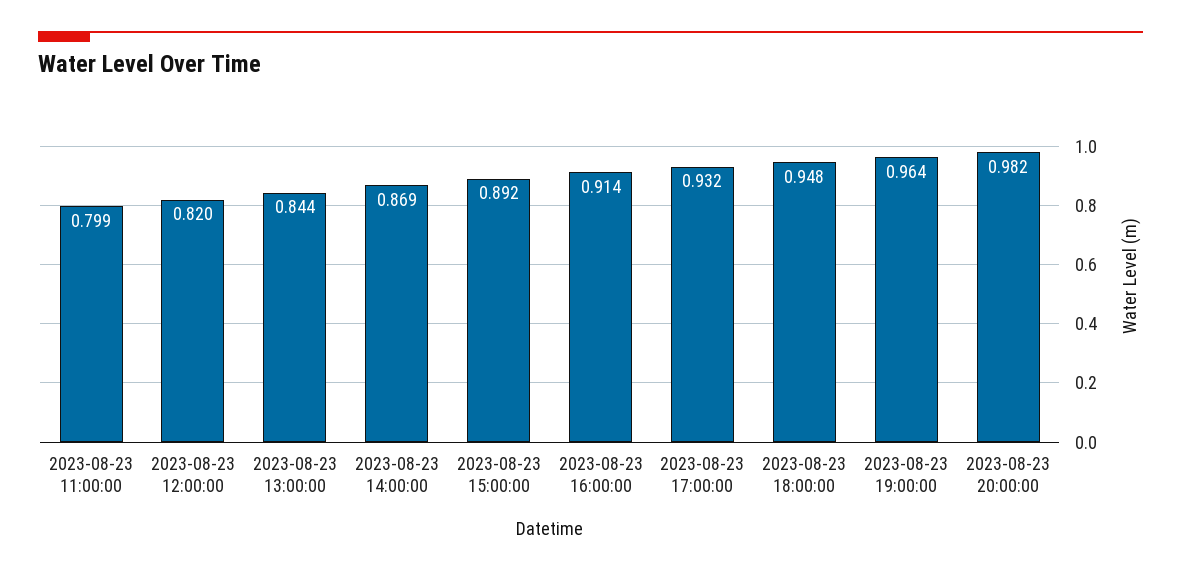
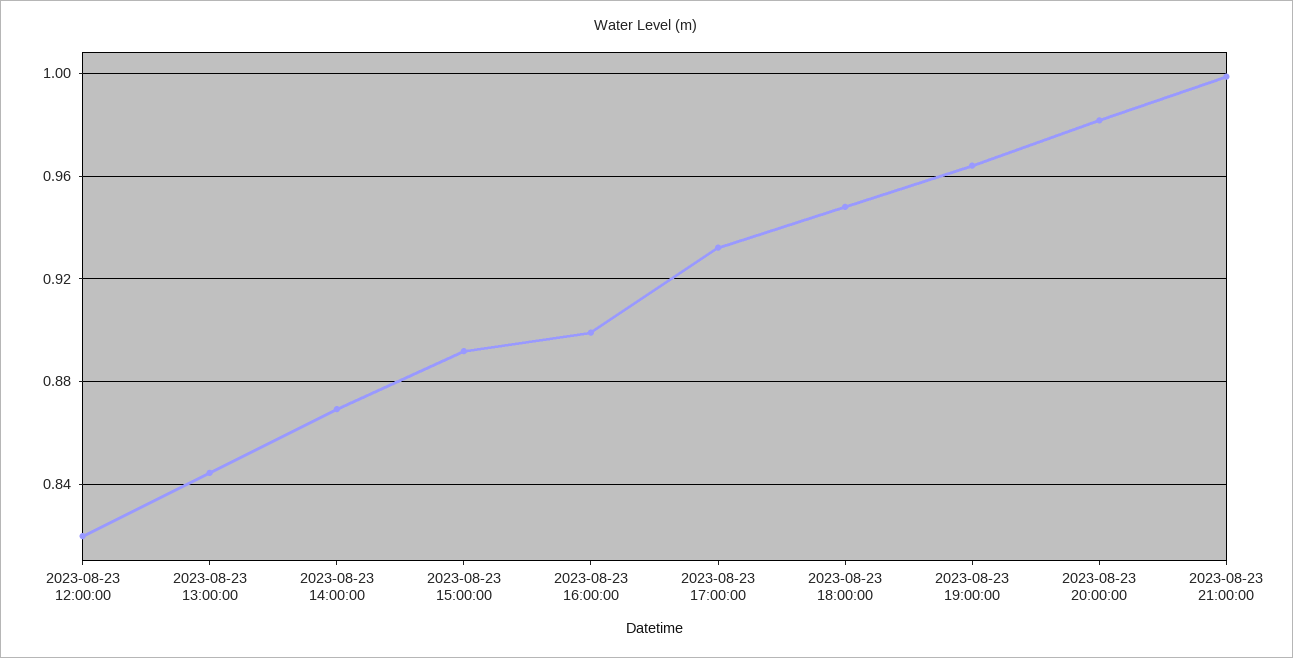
2023-08-23 11:00:00: 0.799 -> none
2023-08-23 16:00:00: 0.914 -> 0.9
2023-08-23 21:00:00: none -> 1

